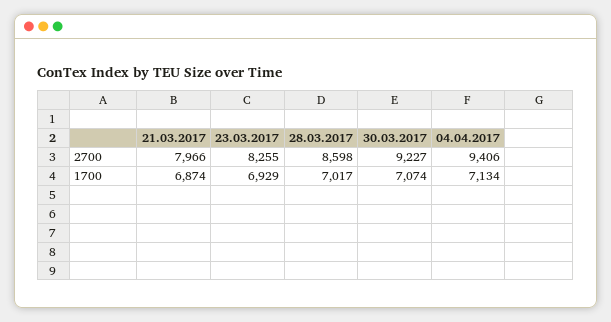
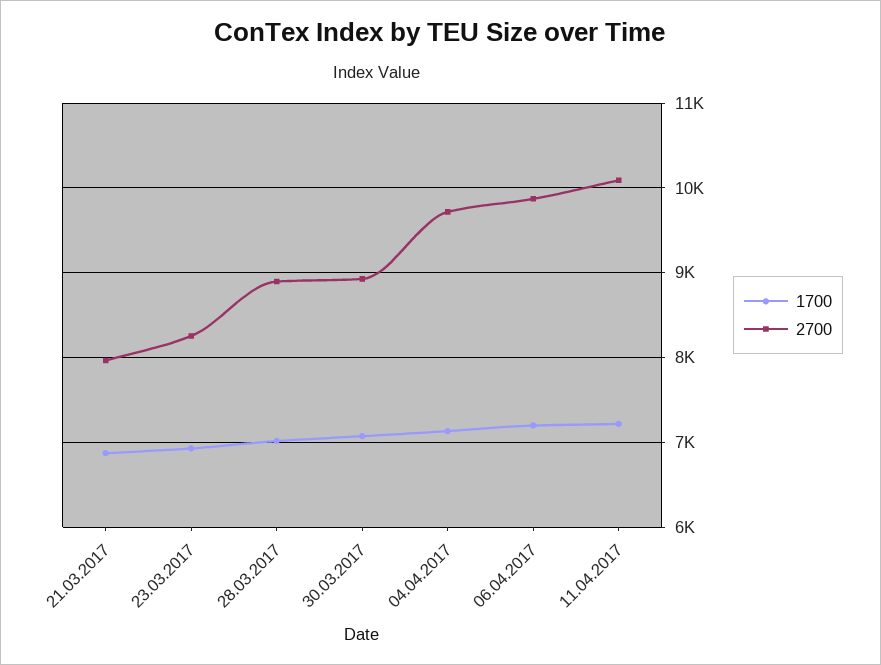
2700, 28.03.2017: 8598 -> 8900
2700, 30.03.2017: 9227 -> 8900
2700, 04.04.2017: 9406 -> 9700
1700, 06.04.2017: none -> 7200
2700, 06.04.2017: none -> 9900
1700, 11.04.2017: none -> 7200
2700, 11.04.2017: none -> 10100

